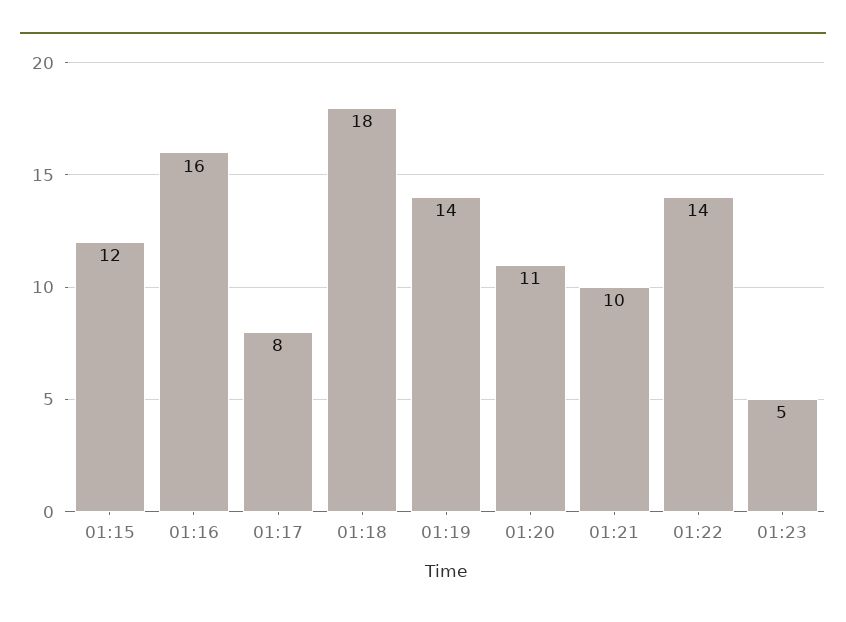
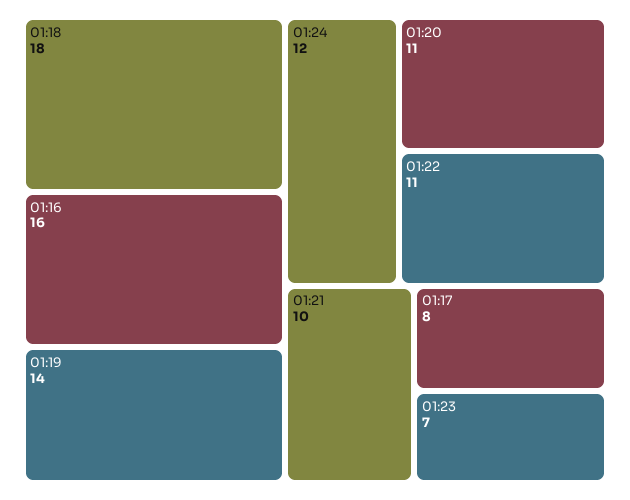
01:15: 12 -> none
01:22: 14 -> 11
01:23: 5 -> 7
01:24: none -> 12

